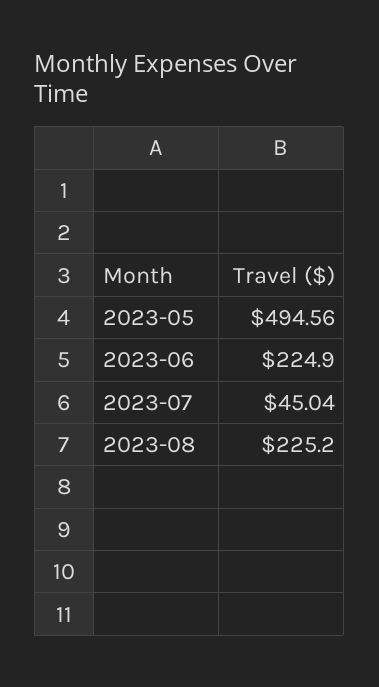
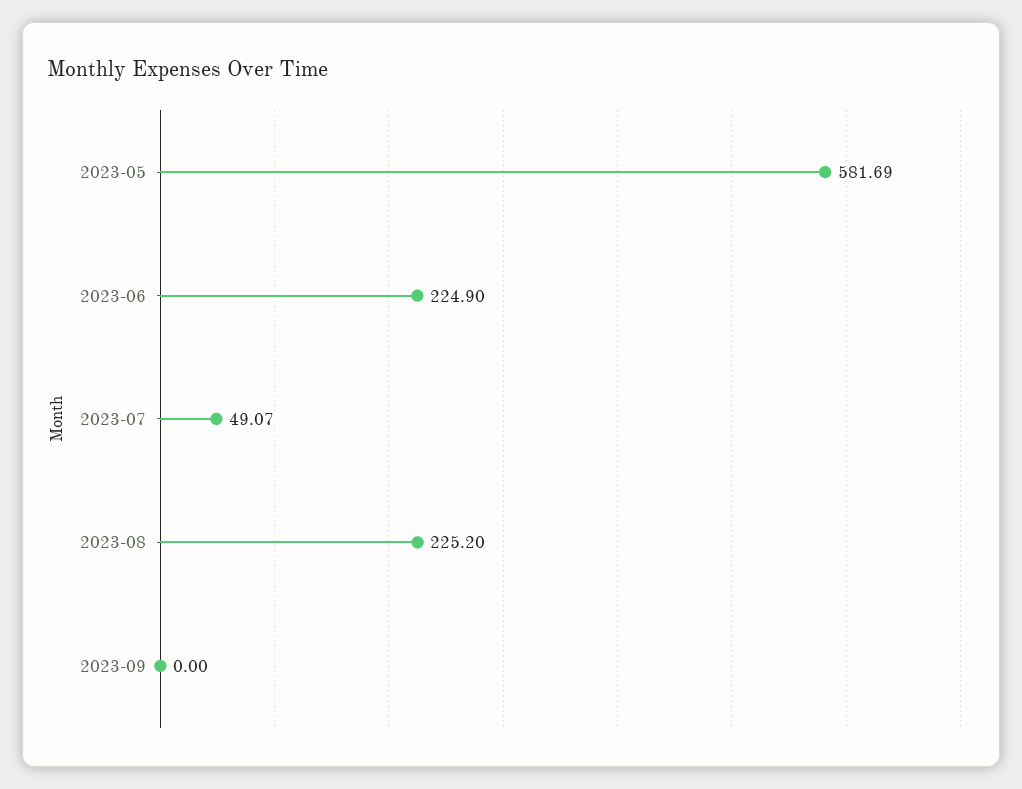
2023-05: 494.56 -> 581.69
2023-07: 45.04 -> 49.07
2023-09: none -> 0

